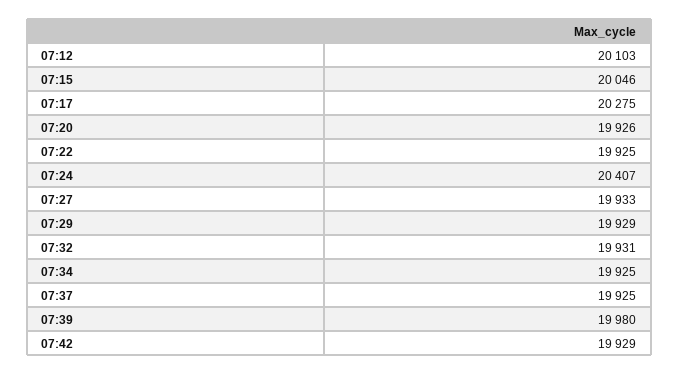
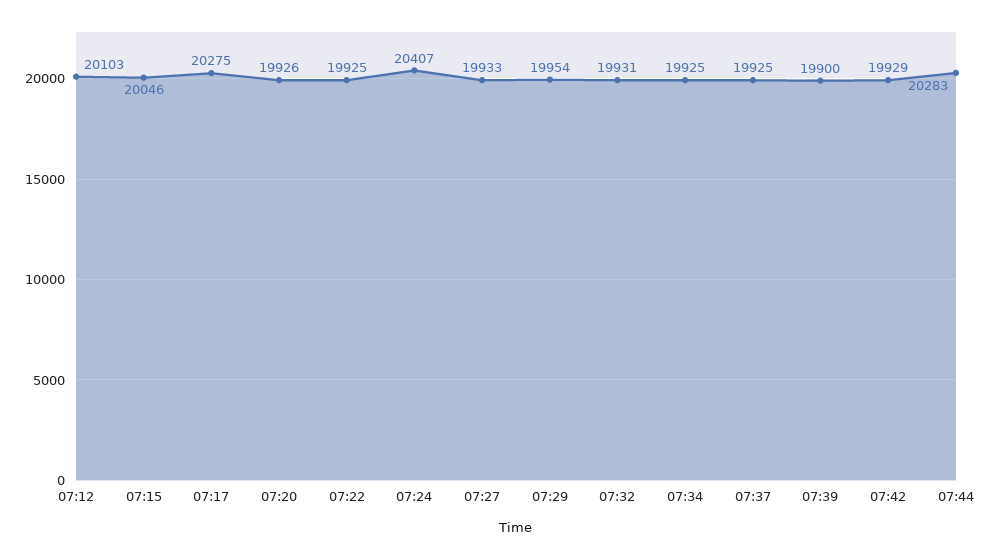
07:29: 19929 -> 19954
07:39: 19980 -> 19900
07:44: none -> 20283

